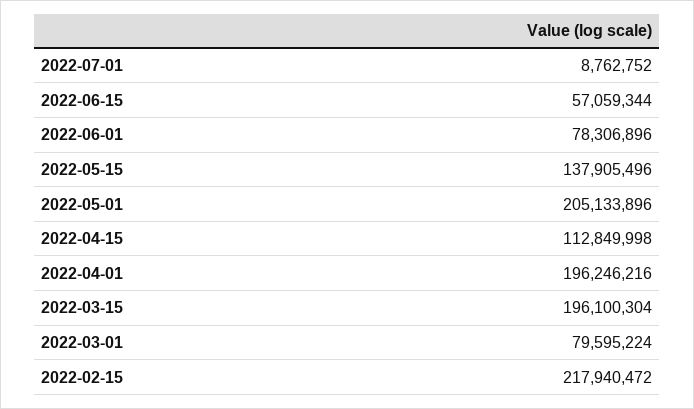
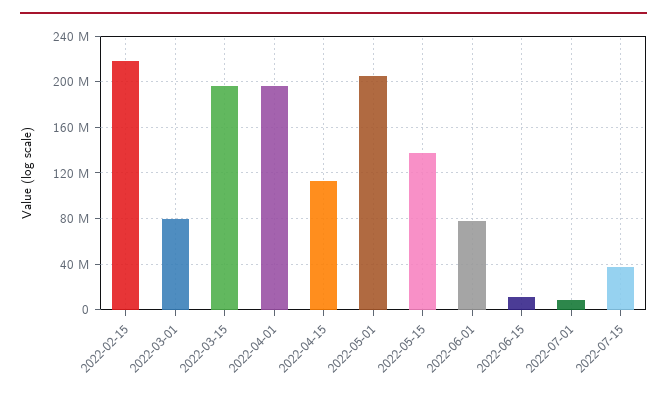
2022-06-15: 57059344 -> 10000000
2022-07-15: none -> 40000000

